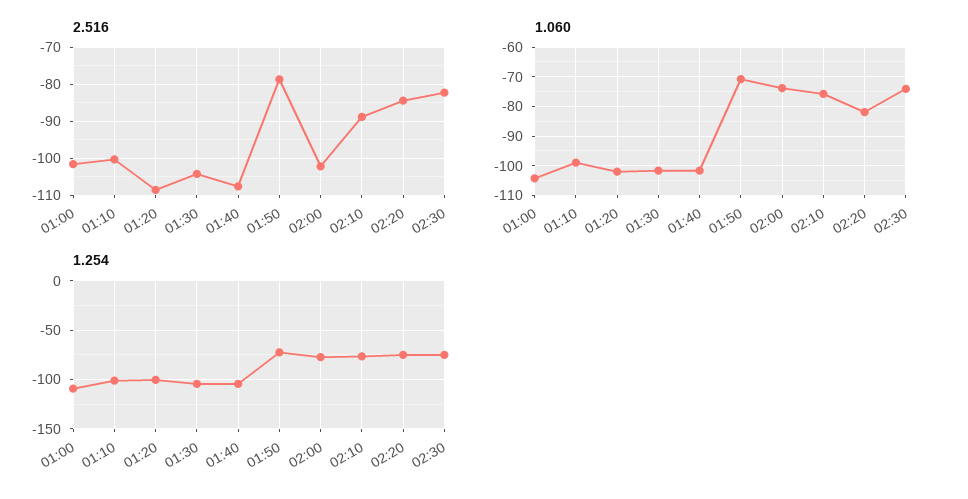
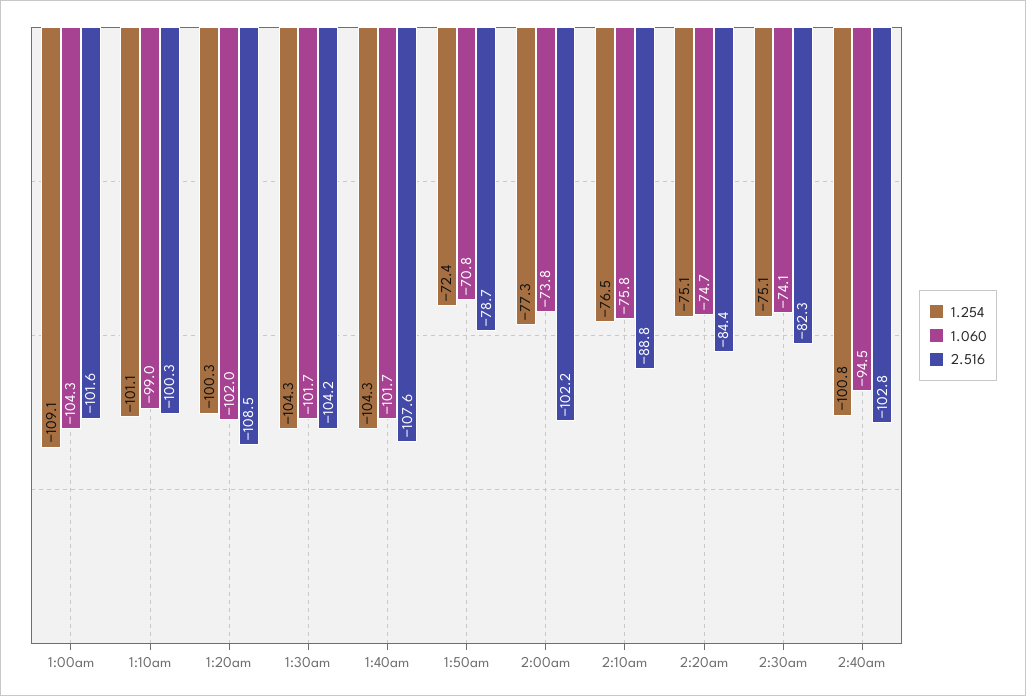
1.060, 02:20: -82.5 -> -74.7
1.254, 2:40am: none -> -100.8
1.060, 2:40am: none -> -94.5
2.516, 2:40am: none -> -102.8

